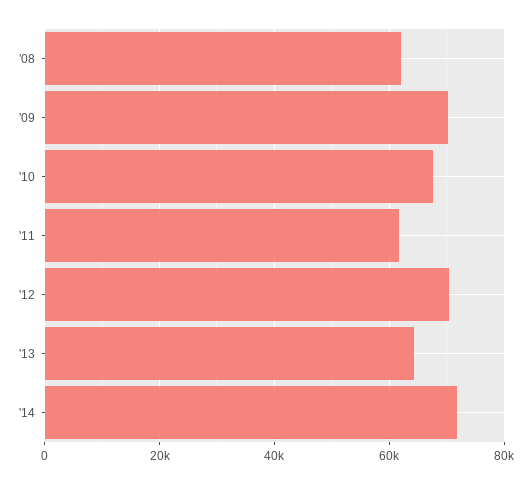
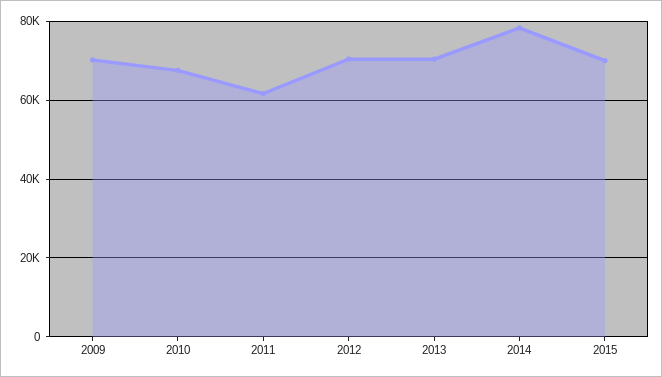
'08: 62000 -> none
'13: 64000 -> 70000
'14: 72000 -> 78000
2015: none -> 70000

